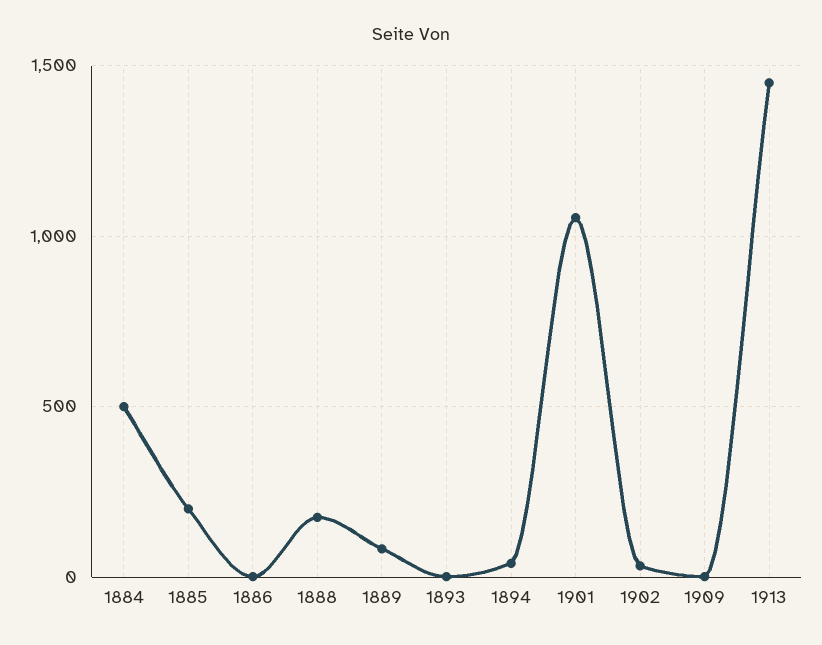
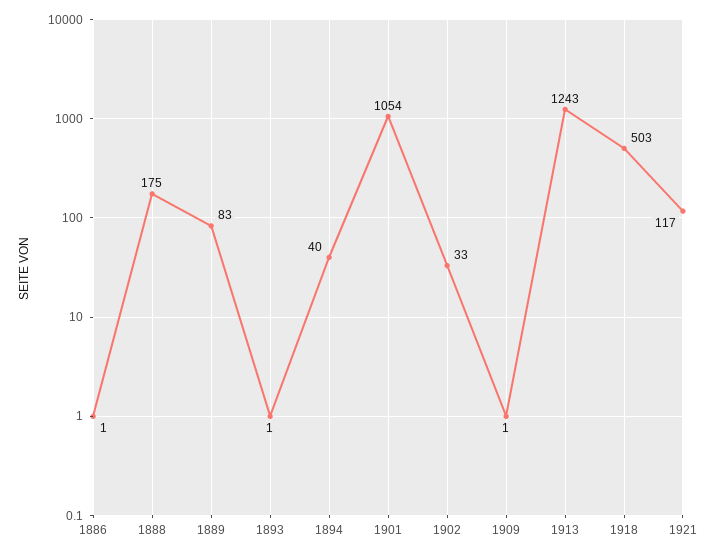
1884: 500 -> none
1885: 200 -> none
1913: 1450 -> 1243
1918: none -> 503
1921: none -> 117

